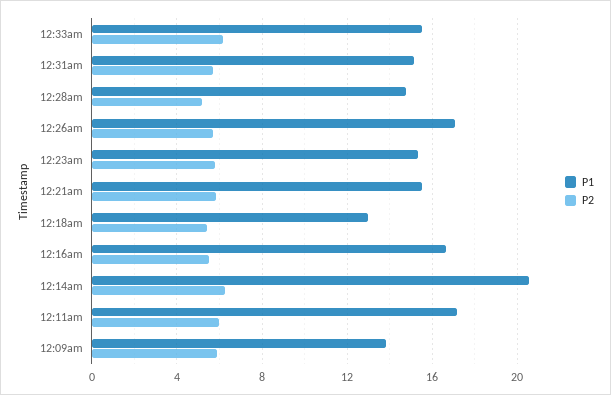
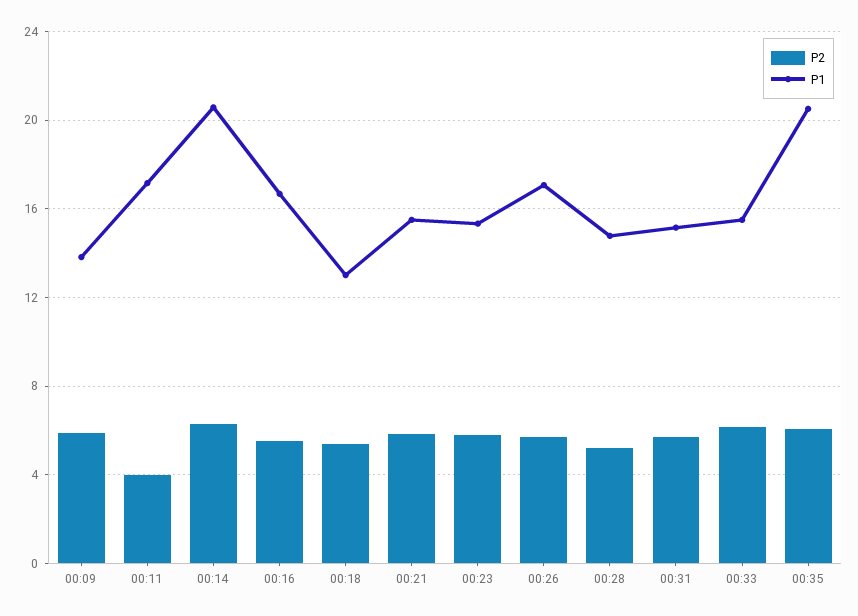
P2, 12:11am: 6 -> 4
P2, 00:35: none -> 6
P1, 00:35: none -> 20.5

